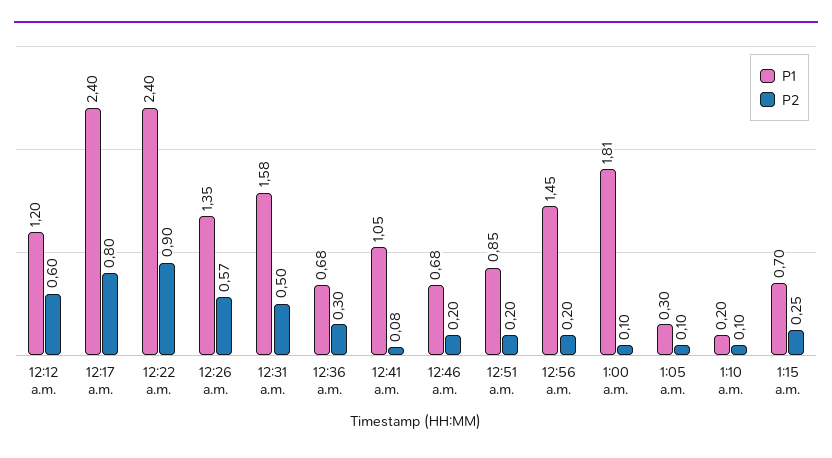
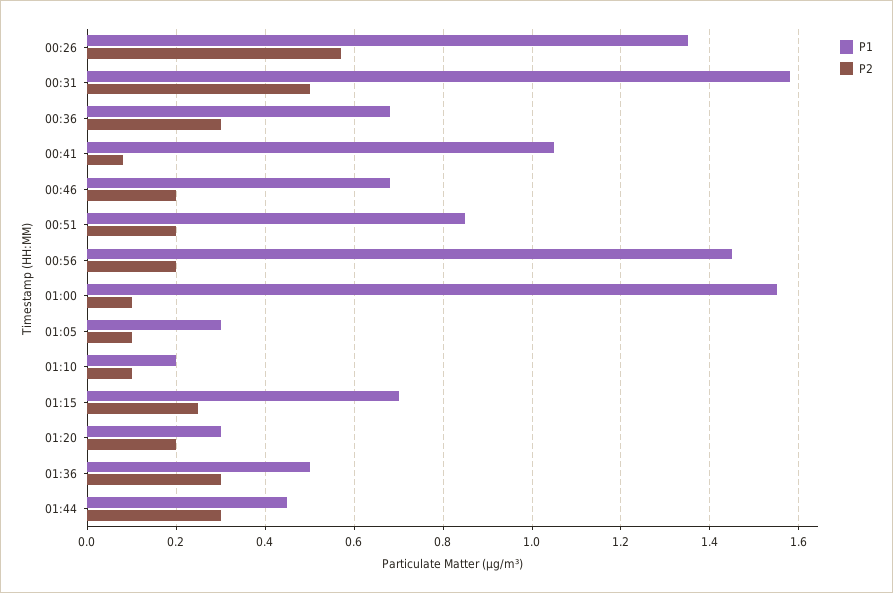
P1, 12:12 a.m.: 1.2 -> none
P2, 12:12 a.m.: 0.6 -> none
P1, 12:17 a.m.: 2.4 -> none
P2, 12:17 a.m.: 0.8 -> none
P1, 12:22 a.m.: 2.4 -> none
P2, 12:22 a.m.: 0.9 -> none
P1, 1:00 a.m.: 1.81 -> 1.55
P1, 01:20: none -> 0.3
P2, 01:20: none -> 0.2
P1, 01:36: none -> 0.5
P2, 01:36: none -> 0.3
P1, 01:44: none -> 0.45
P2, 01:44: none -> 0.3

